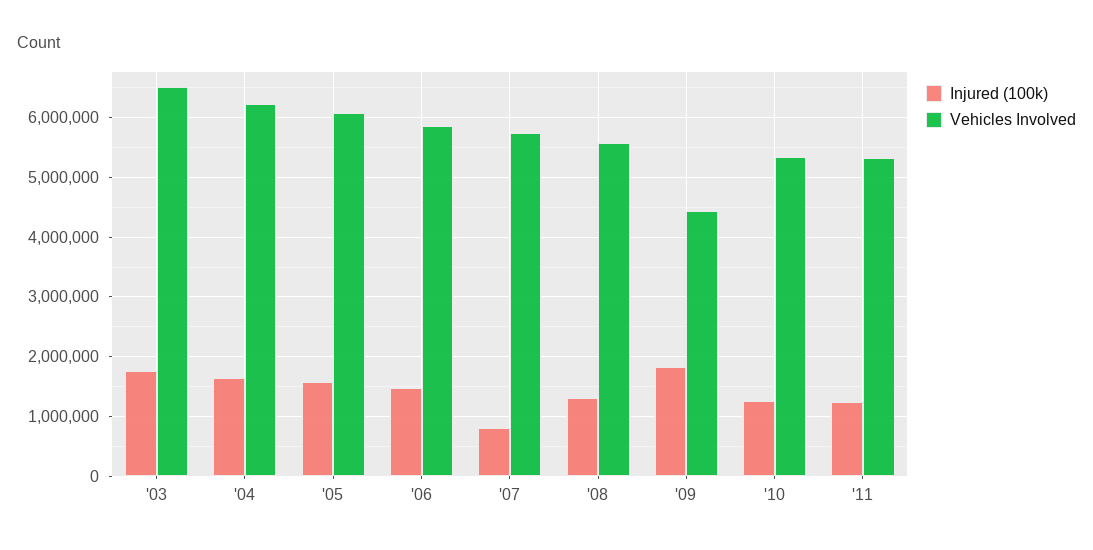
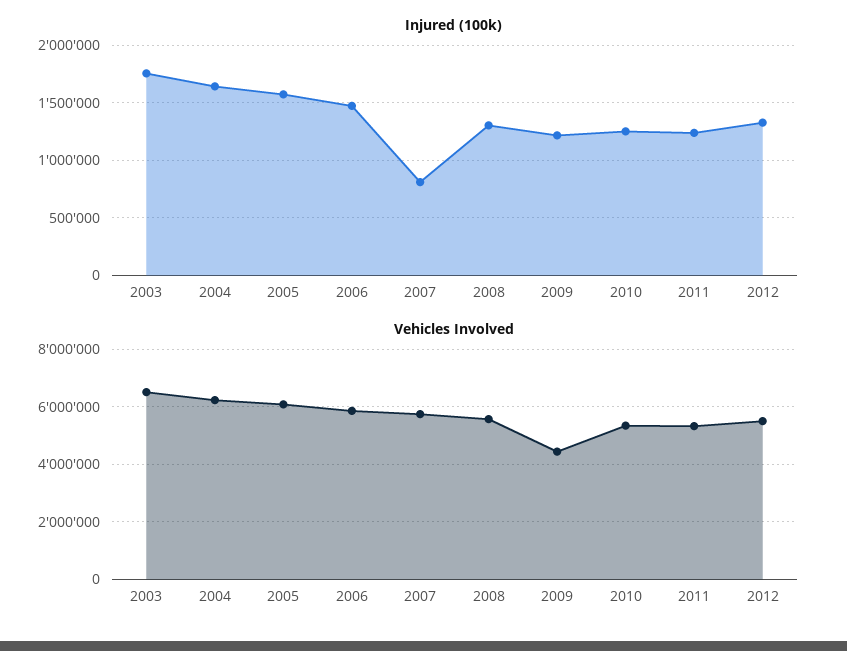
Injured (100k), '09: 1800000 -> 1200000
Injured (100k), 2012: none -> 1300000
Vehicles Involved, 2012: none -> 5500000

